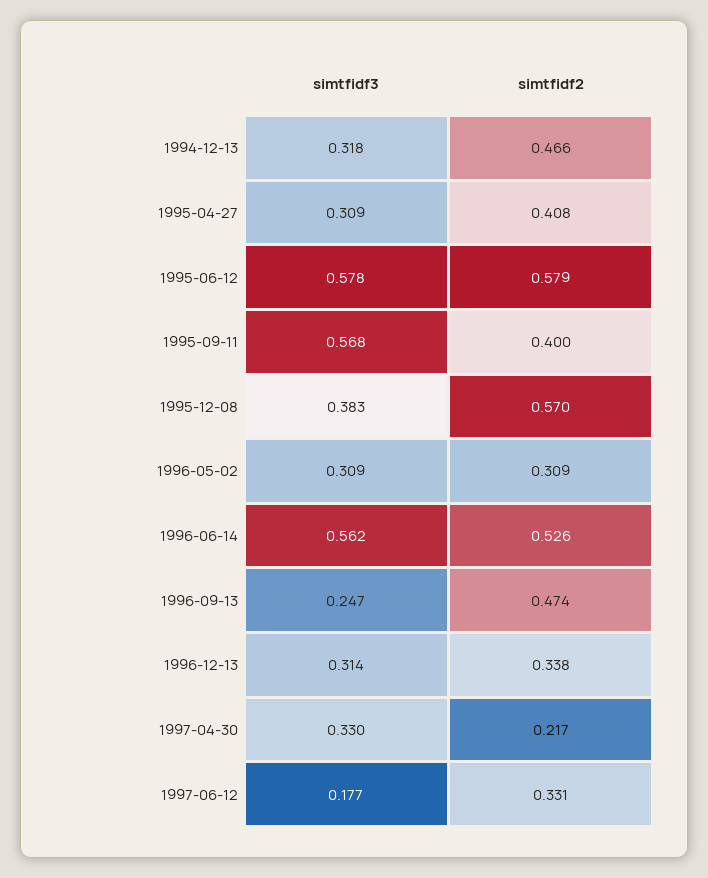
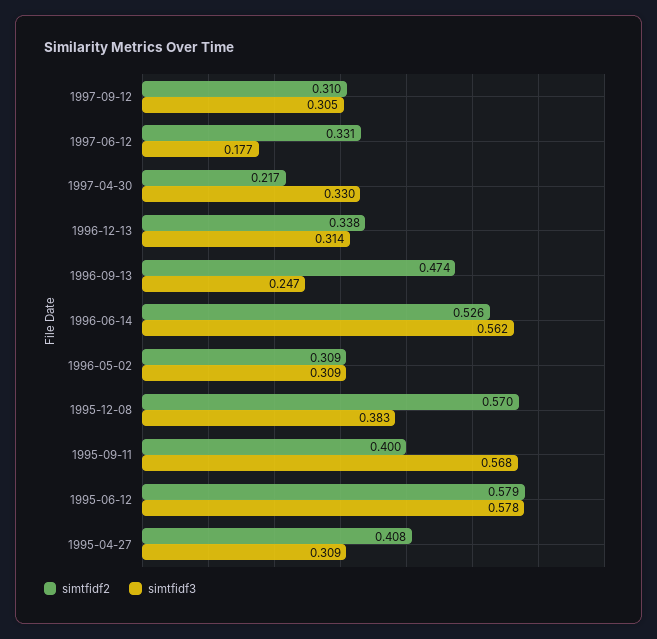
simtfidf3, 1994-12-13: 0.318 -> none
simtfidf2, 1994-12-13: 0.466 -> none
simtfidf2, 1997-09-12: none -> 0.31
simtfidf3, 1997-09-12: none -> 0.305

